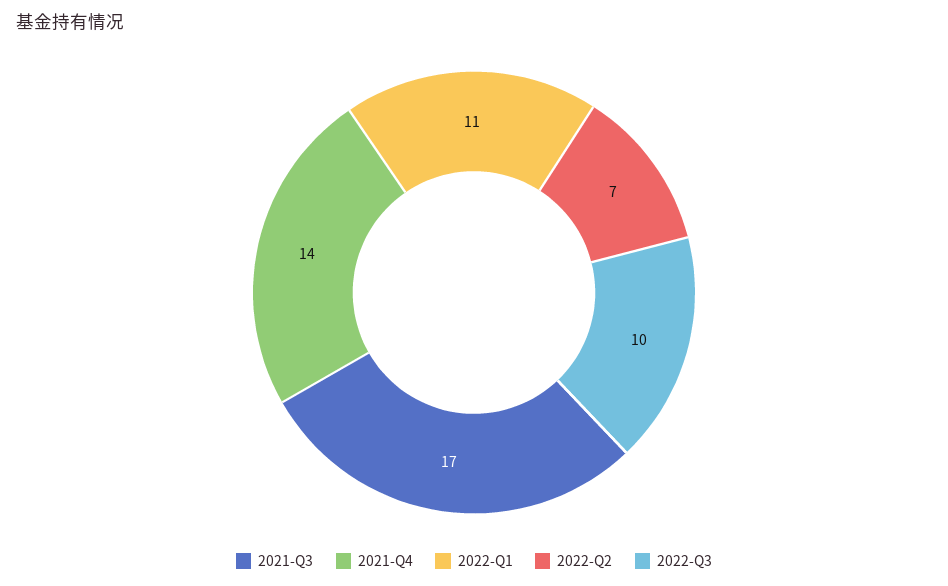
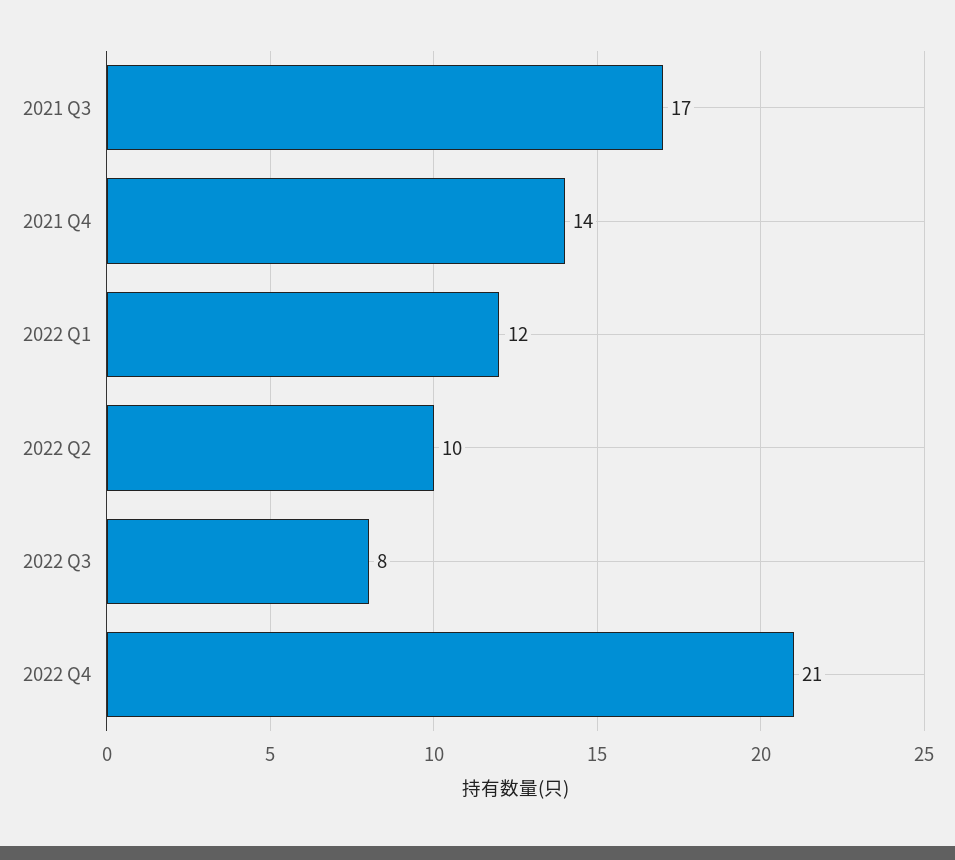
2022-Q1: 11 -> 12
2022-Q2: 7 -> 10
2022-Q3: 10 -> 8
2022 Q4: none -> 21

